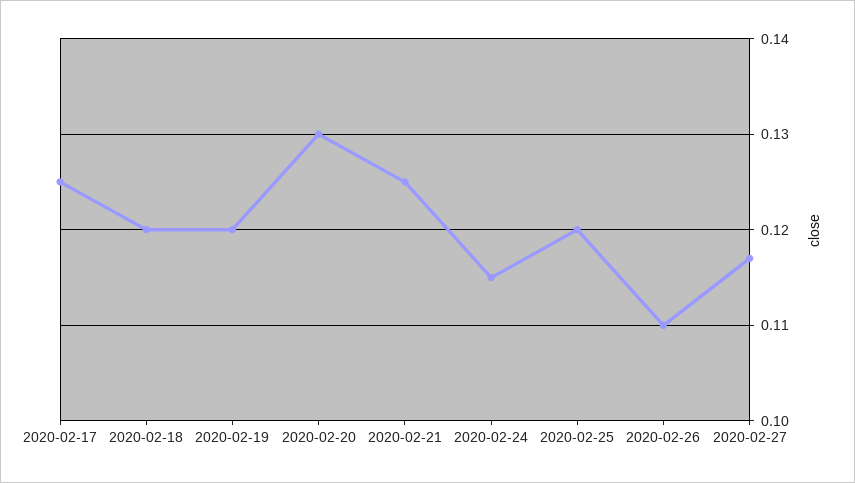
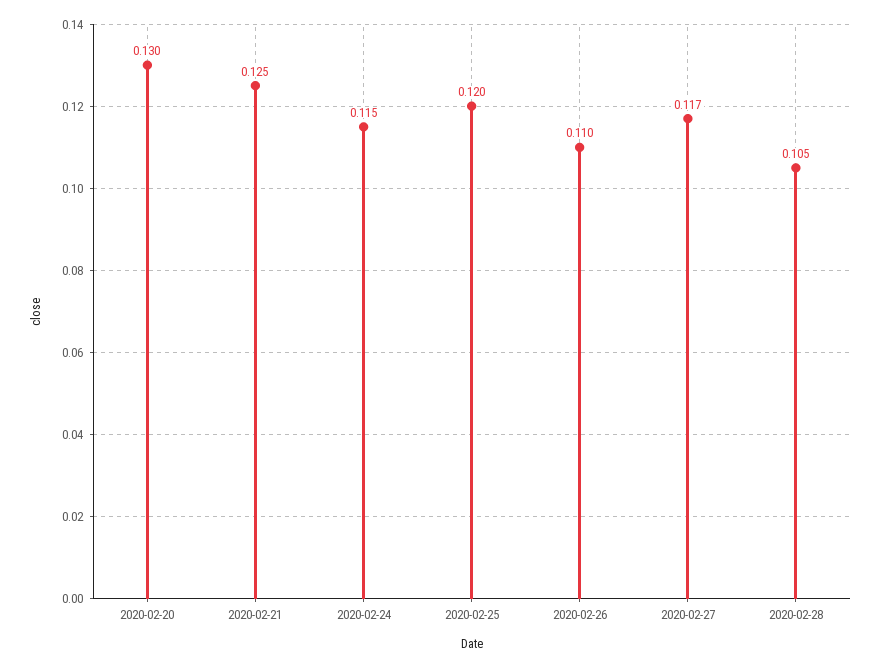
2020-02-17: 0.125 -> none
2020-02-18: 0.12 -> none
2020-02-19: 0.12 -> none
2020-02-28: none -> 0.105

